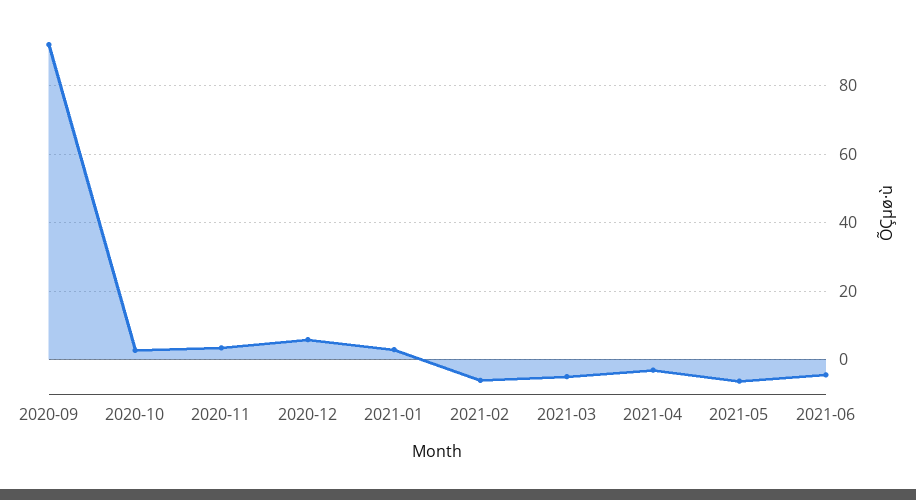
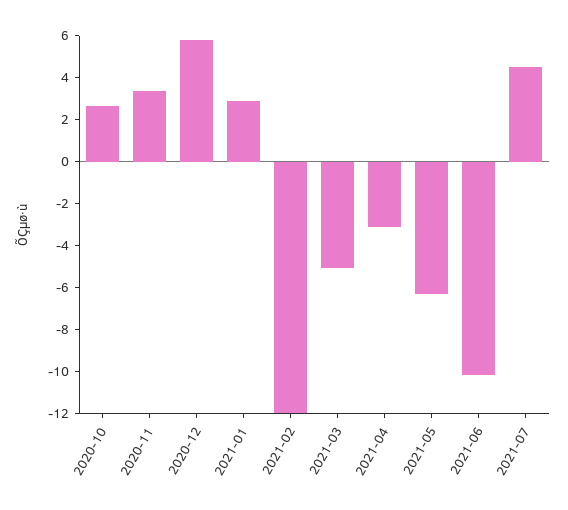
2020-09: 92 -> none
2021-02: -6 -> -12
2021-06: -4 -> -10
2021-07: none -> 4.5

